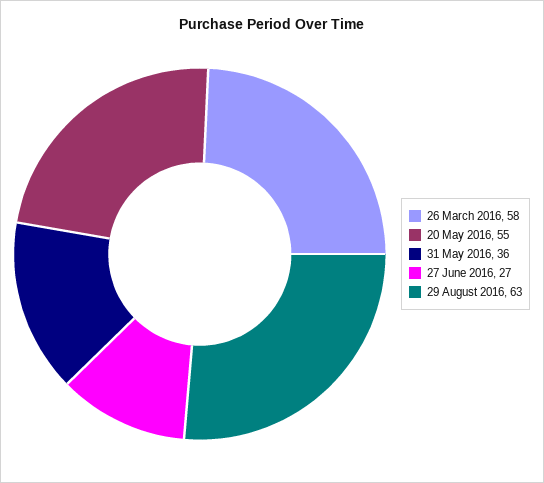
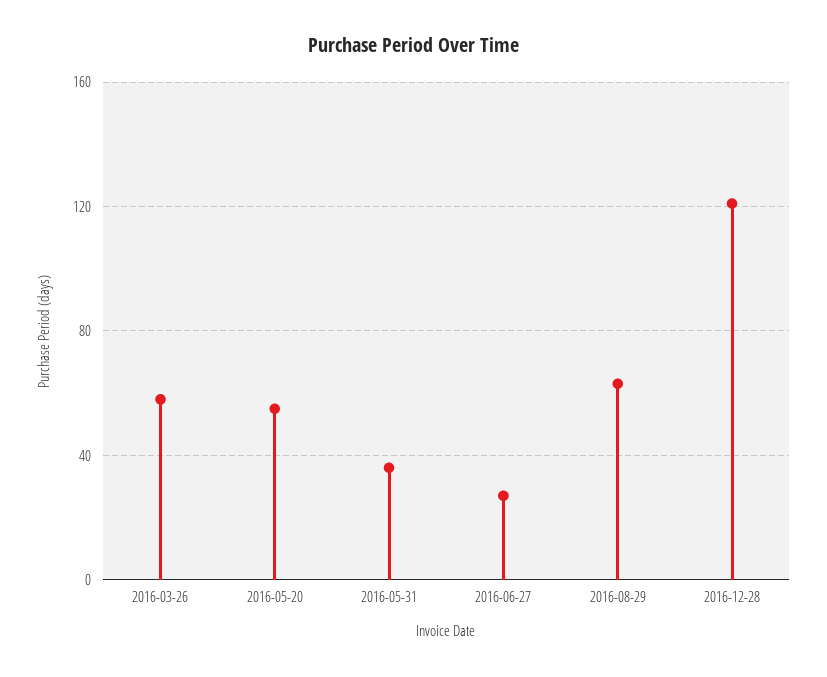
2016-12-28: none -> 120

